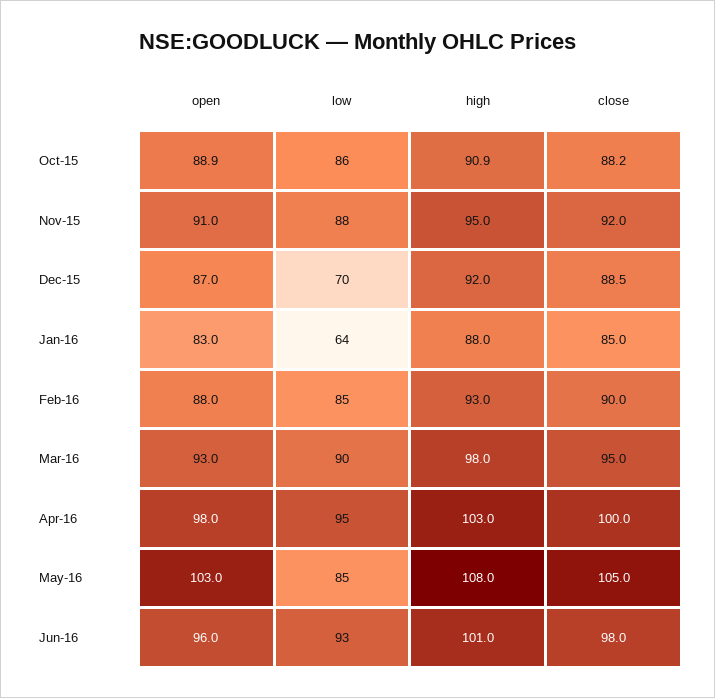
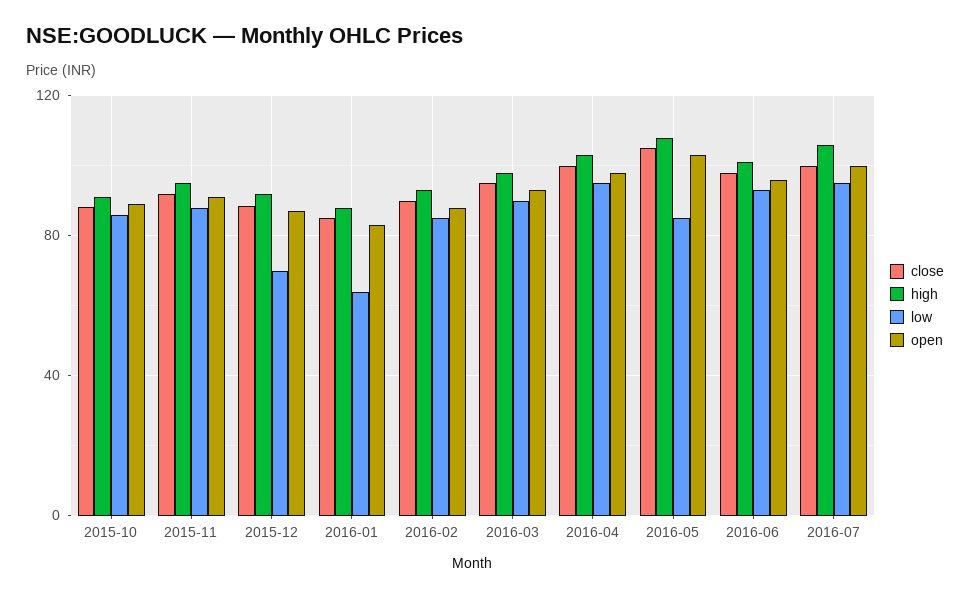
close, 2016-07: none -> 100
high, 2016-07: none -> 105
low, 2016-07: none -> 95
open, 2016-07: none -> 100

